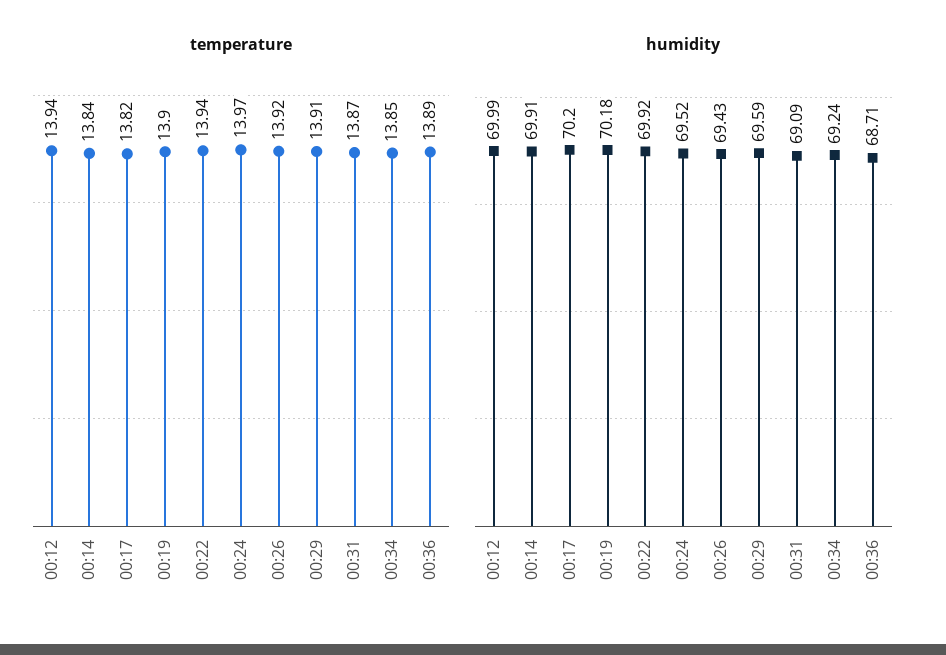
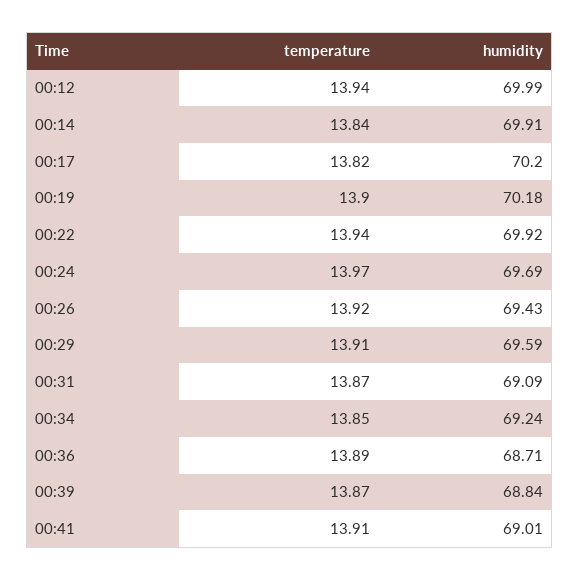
humidity, 00:24: 69.52 -> 69.69
temperature, 00:39: none -> 13.87
humidity, 00:39: none -> 68.84
temperature, 00:41: none -> 13.91
humidity, 00:41: none -> 69.01

